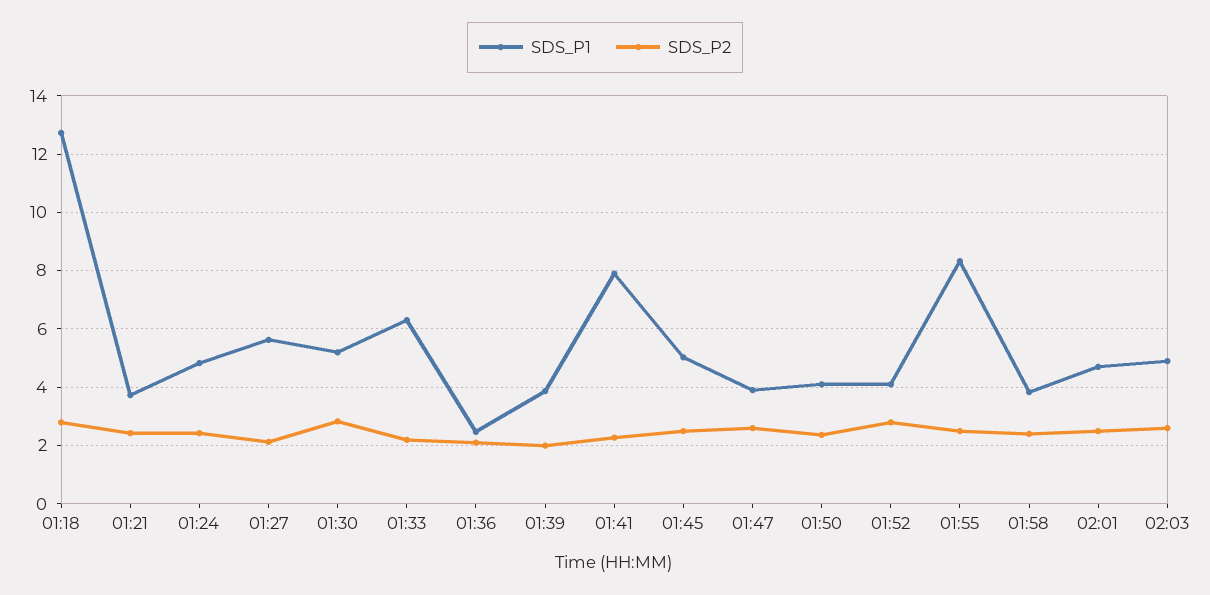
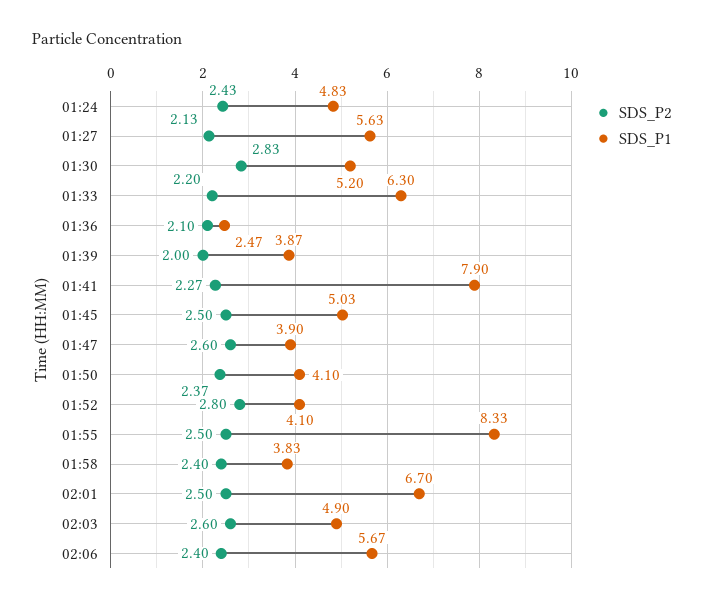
SDS_P1, 01:18: 12.75 -> none
SDS_P2, 01:18: 2.75 -> none
SDS_P1, 01:21: 3.75 -> none
SDS_P2, 01:21: 2.5 -> none
SDS_P1, 02:01: 4.75 -> 6.7
SDS_P2, 02:06: none -> 2.4
SDS_P1, 02:06: none -> 5.67

